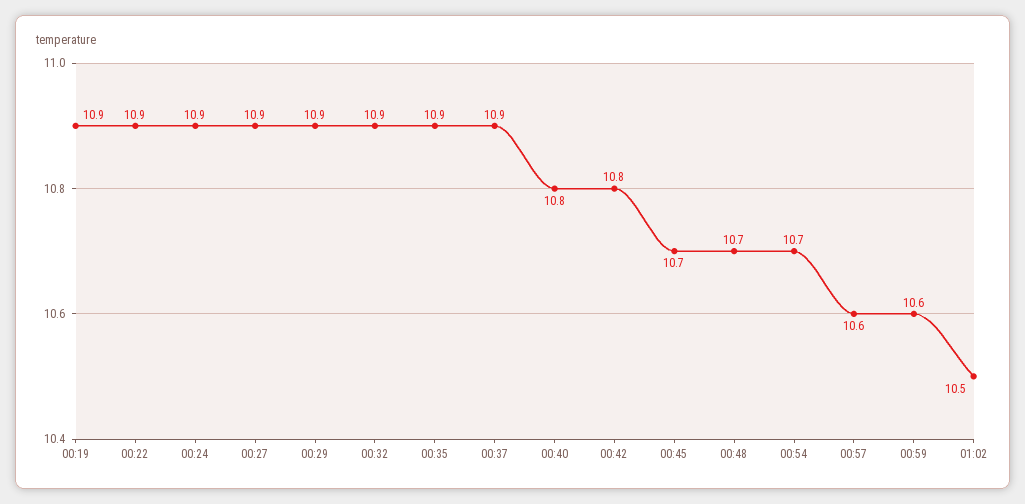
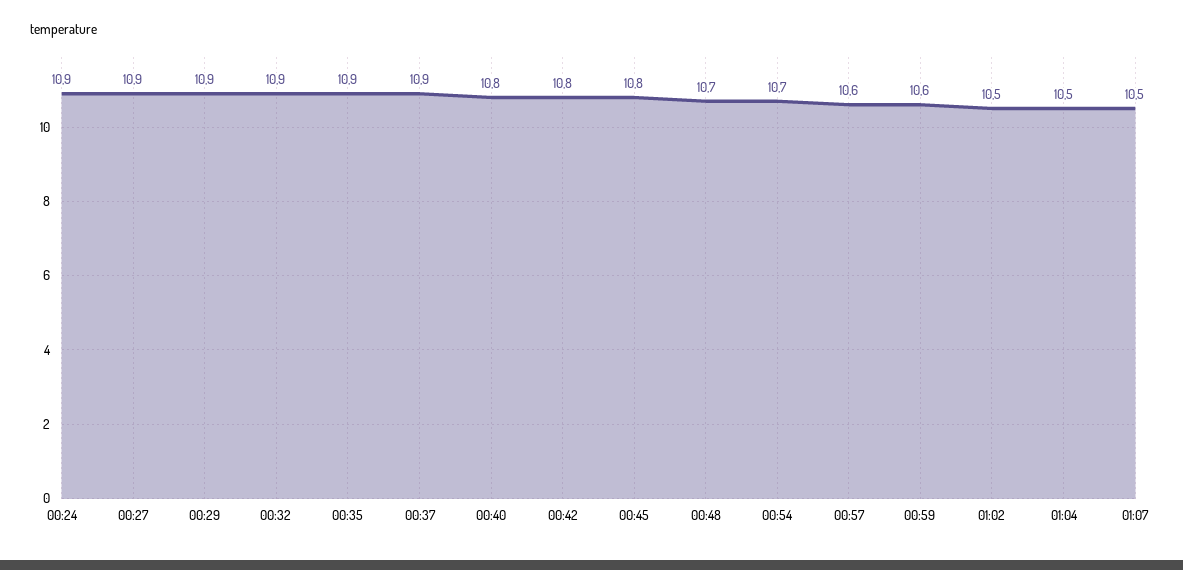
00:19: 10.9 -> none
00:22: 10.9 -> none
00:45: 10.7 -> 10.8
01:04: none -> 10.5
01:07: none -> 10.5

